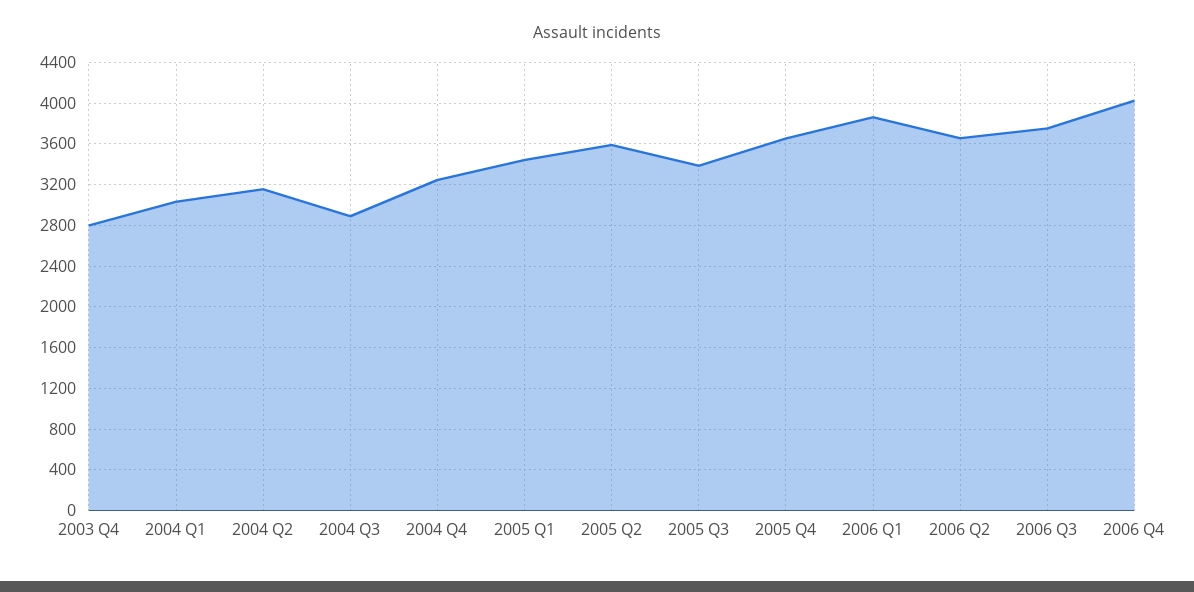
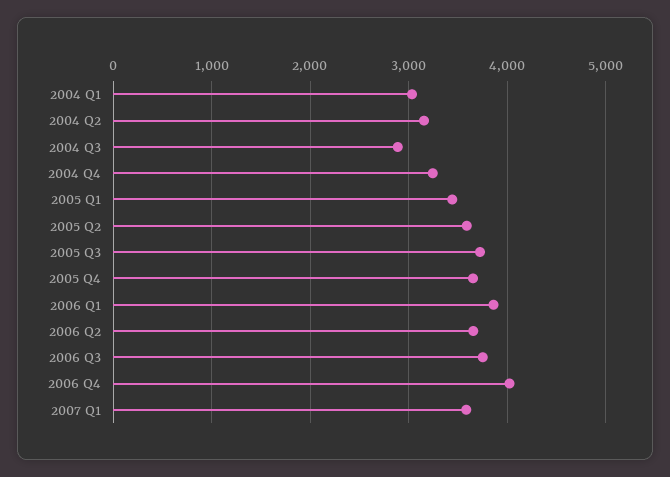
2003 Q4: 2800 -> none
2005 Q3: 3400 -> 3700
2007 Q1: none -> 3600

